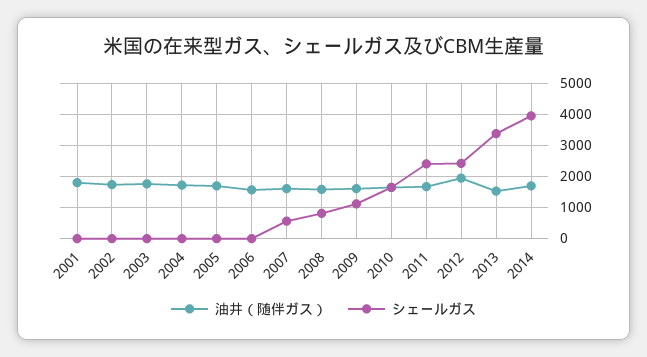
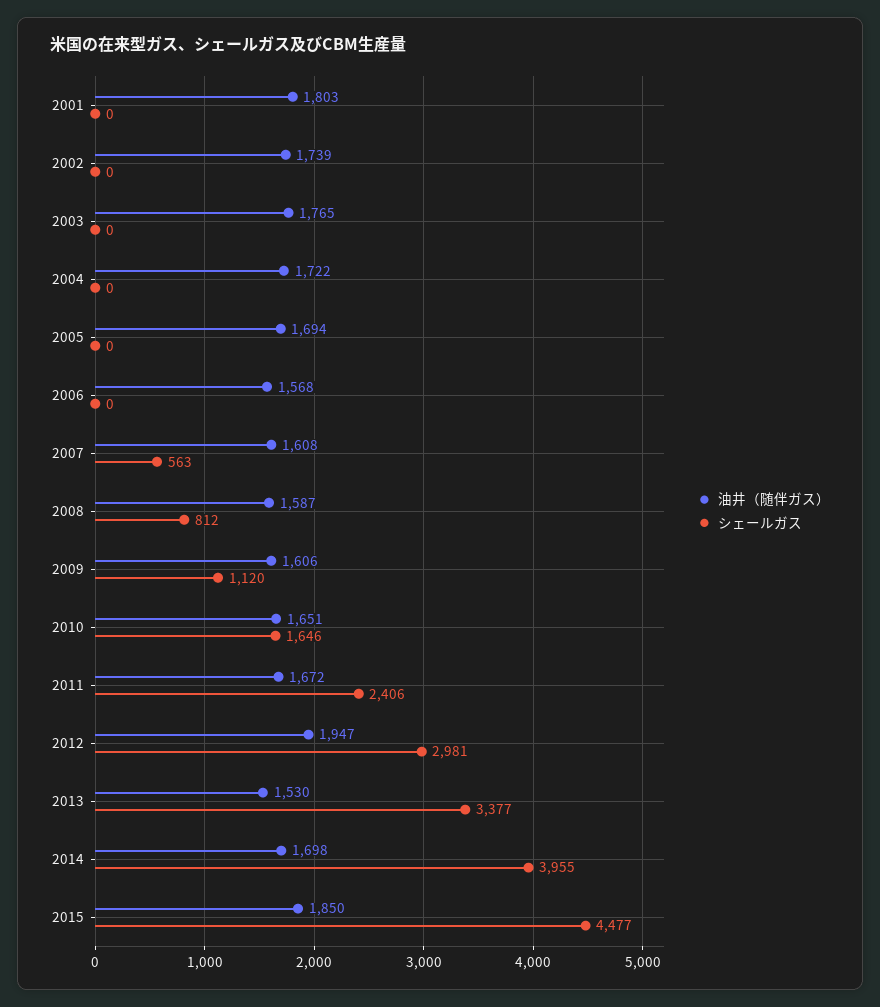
シェールガス, 2012: 2400 -> 2981
油井（随伴ガス）, 2015: none -> 1850
シェールガス, 2015: none -> 4477

